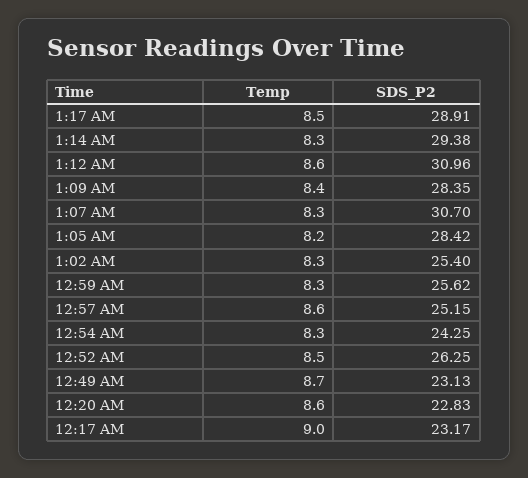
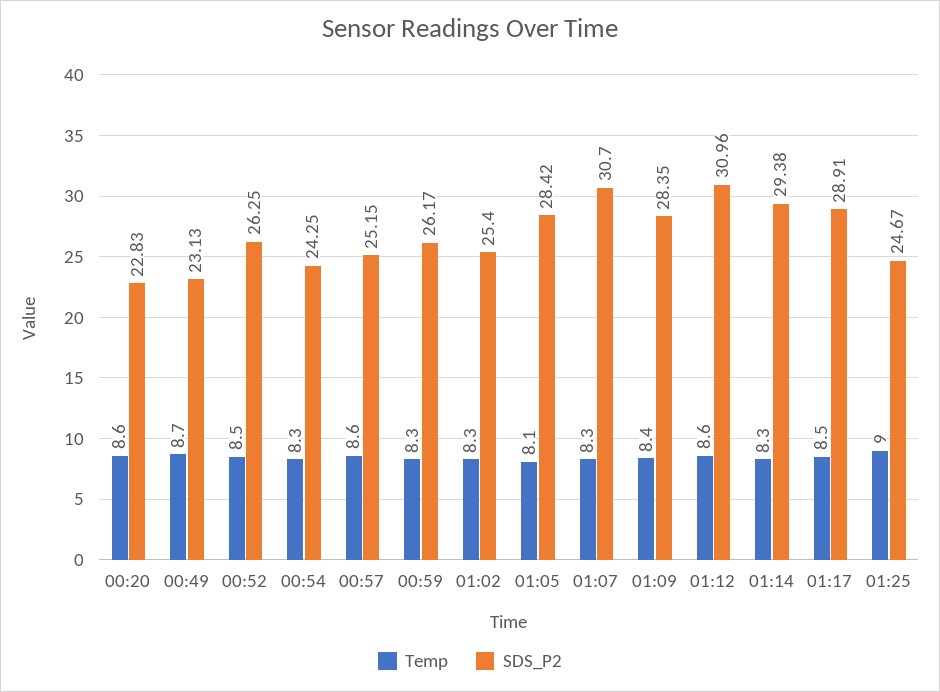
Temp, 1:05 AM: 8.2 -> 8.1
SDS_P2, 12:59 AM: 25.62 -> 26.17
Temp, 12:17 AM: 9 -> none
SDS_P2, 12:17 AM: 23.17 -> none
Temp, 01:25: none -> 9
SDS_P2, 01:25: none -> 24.67

